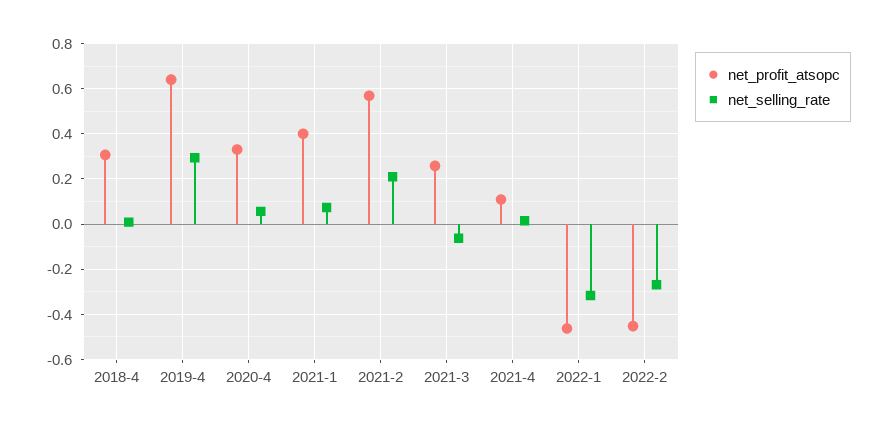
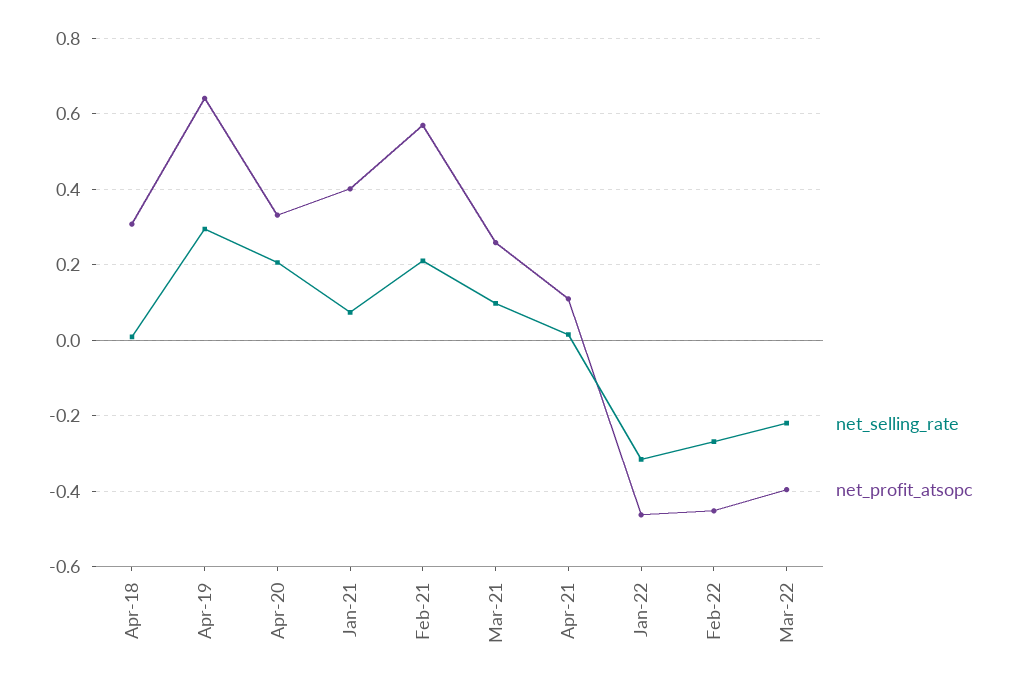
net_selling_rate, 2020-4: 0.05 -> 0.2
net_selling_rate, 2021-3: -0.05 -> 0.1
net_selling_rate, Mar-22: none -> -0.22
net_profit_atsopc, Mar-22: none -> -0.4

